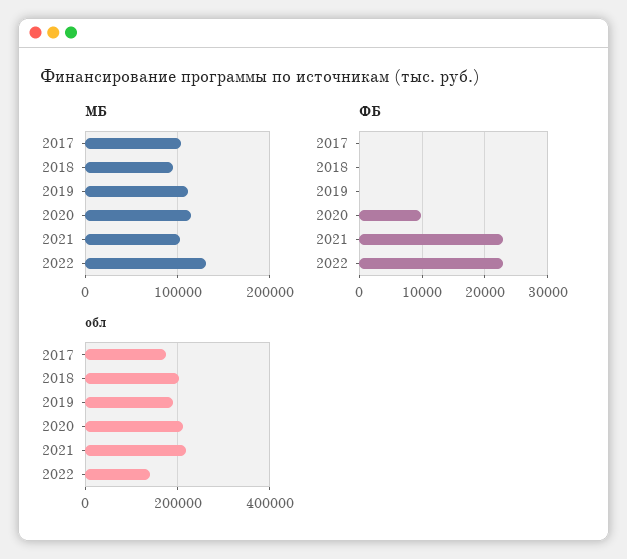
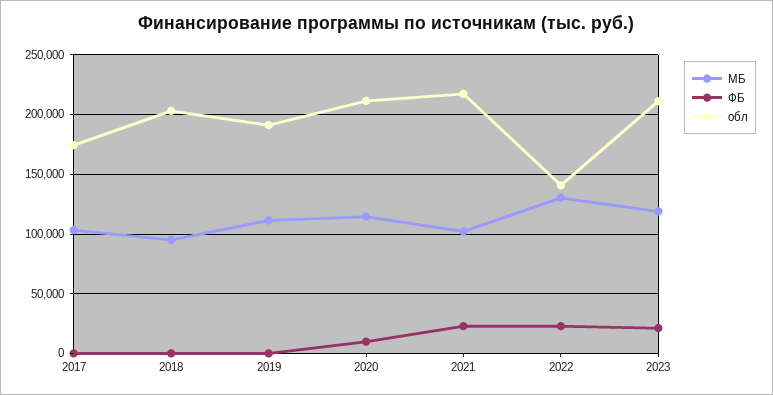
МБ, 2023: none -> 120000
ФБ, 2023: none -> 20000
обл, 2023: none -> 210000

